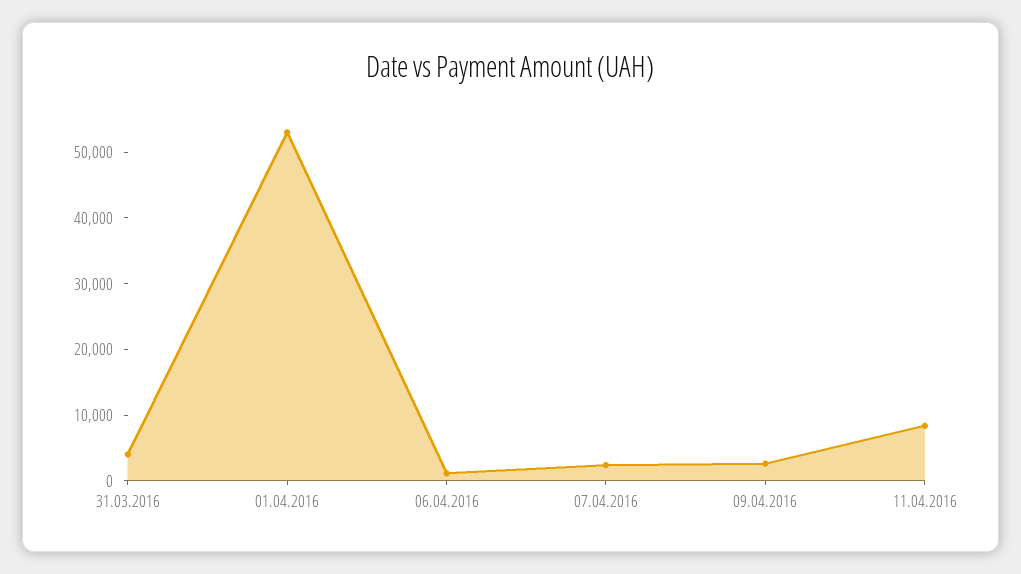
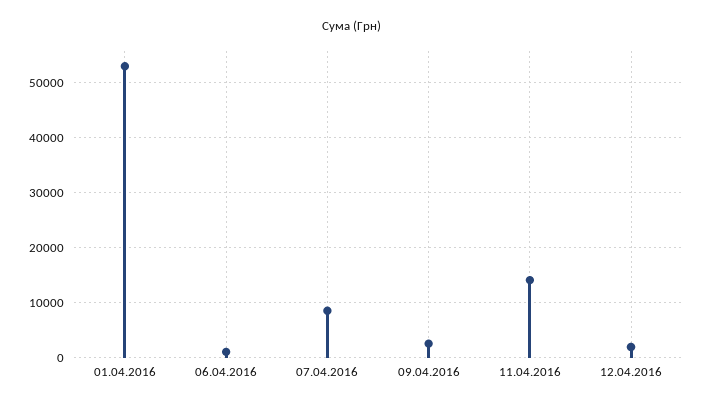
31.03.2016: 4000 -> none
07.04.2016: 2000 -> 8000
11.04.2016: 8000 -> 14000
12.04.2016: none -> 2000

